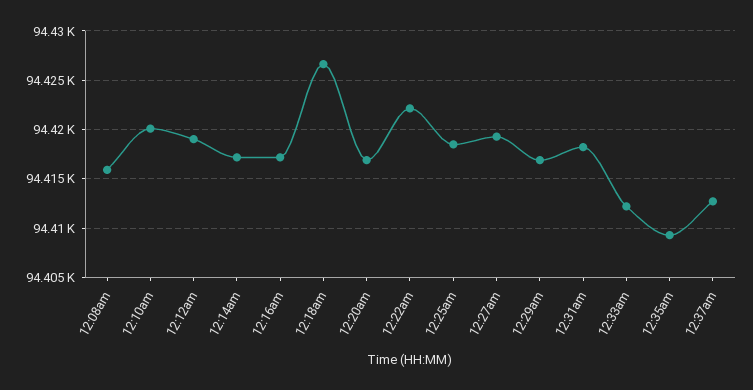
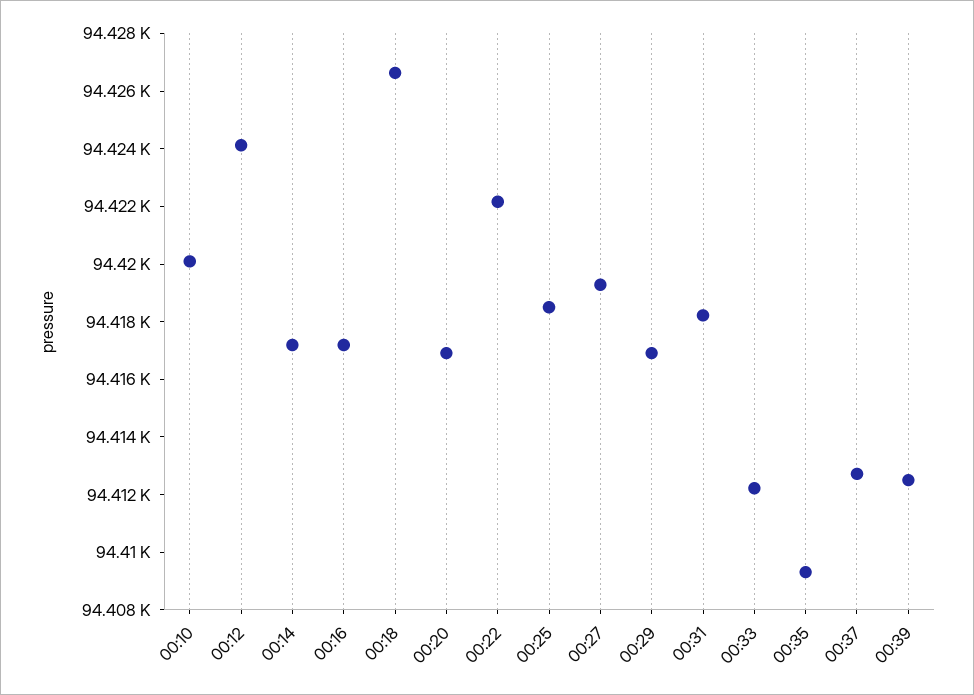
12:08am: 94416 -> none
12:12am: 94419 -> 94424
00:39: none -> 94412.5

